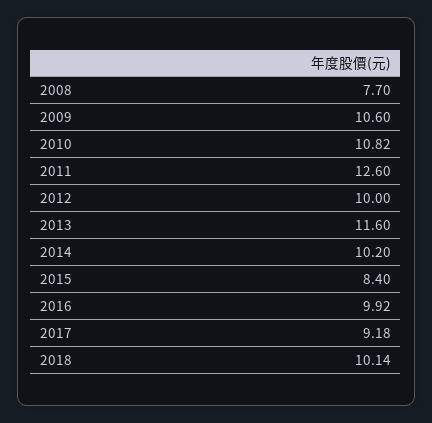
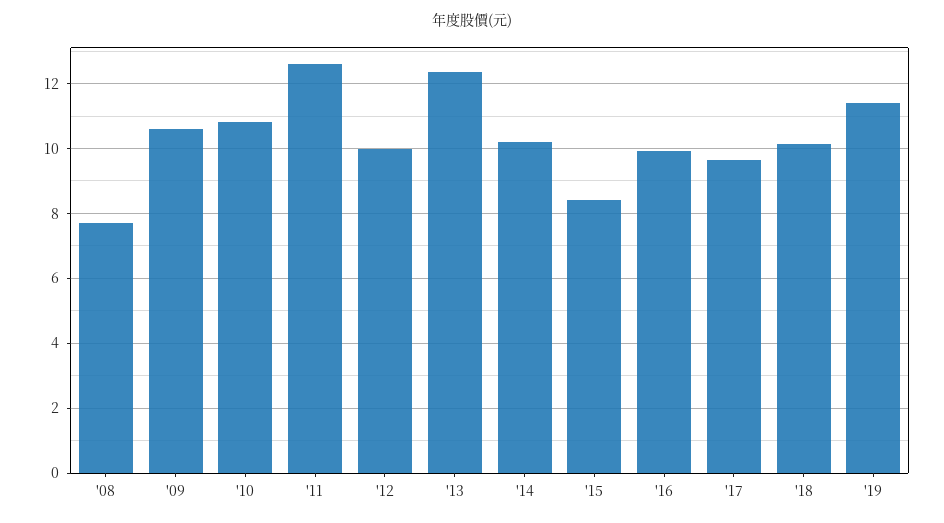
2013: 11.6 -> 12.4
2017: 9.18 -> 9.6
'19: none -> 11.4

